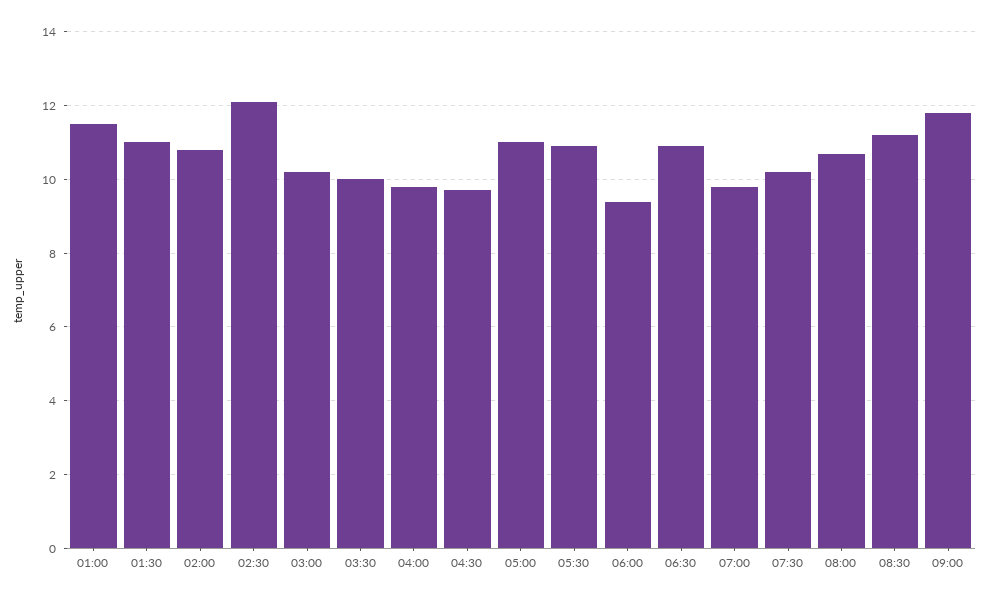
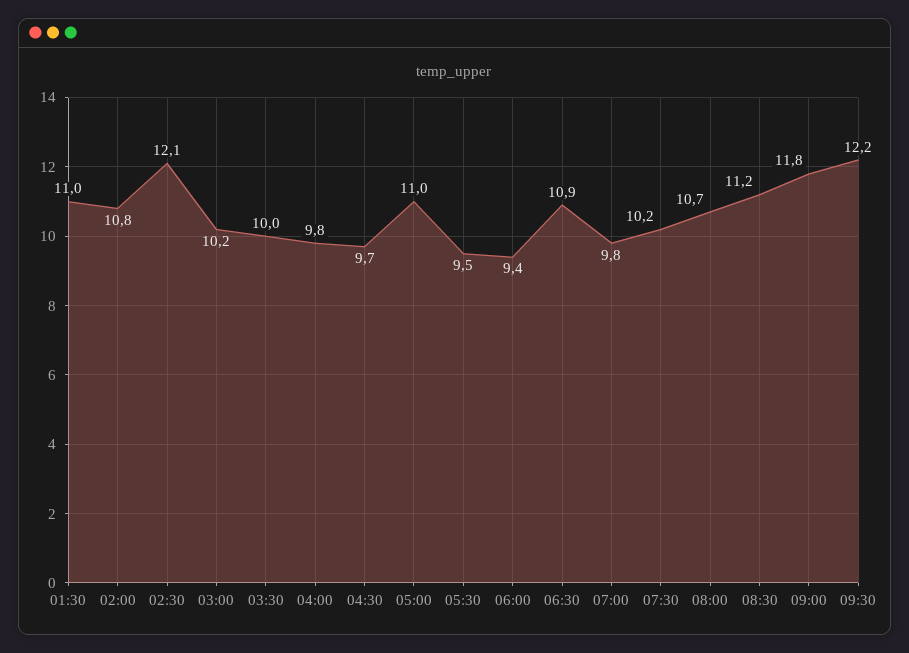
01:00: 11.5 -> none
05:30: 11 -> 9.5
09:30: none -> 12.2

